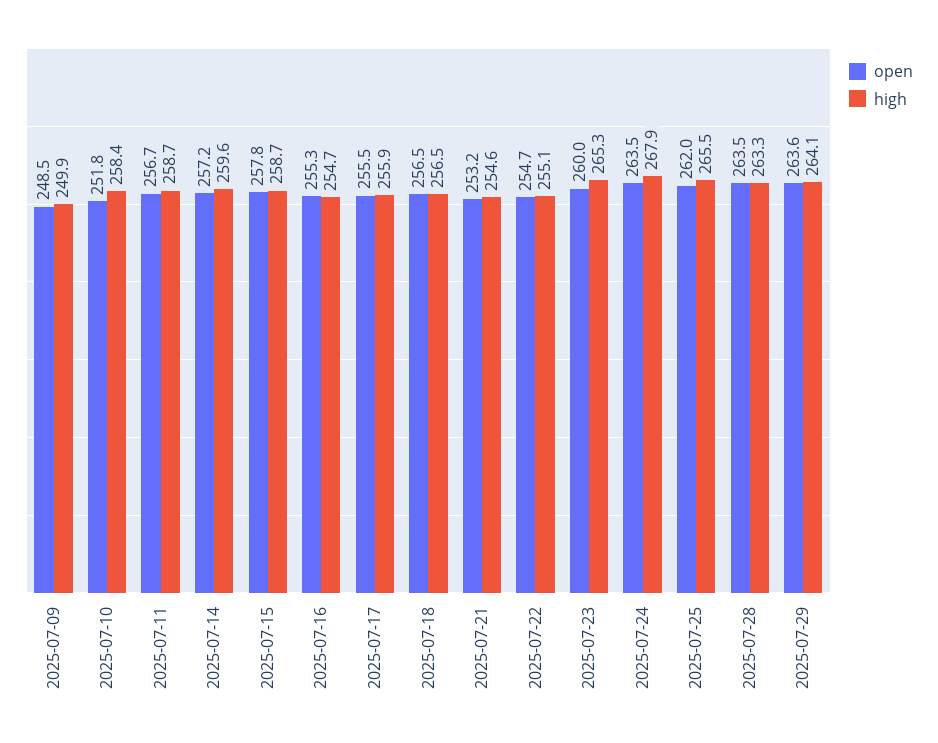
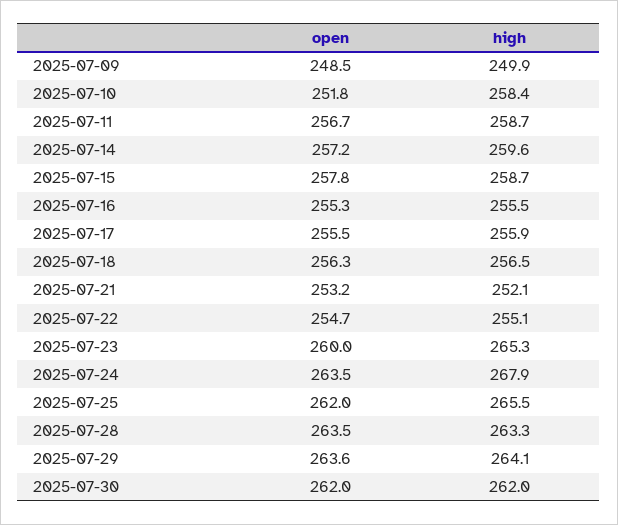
high, 2025-07-16: 254.7 -> 255.5
open, 2025-07-18: 256.5 -> 256.3
high, 2025-07-21: 254.6 -> 252.1
open, 2025-07-30: none -> 262
high, 2025-07-30: none -> 262

